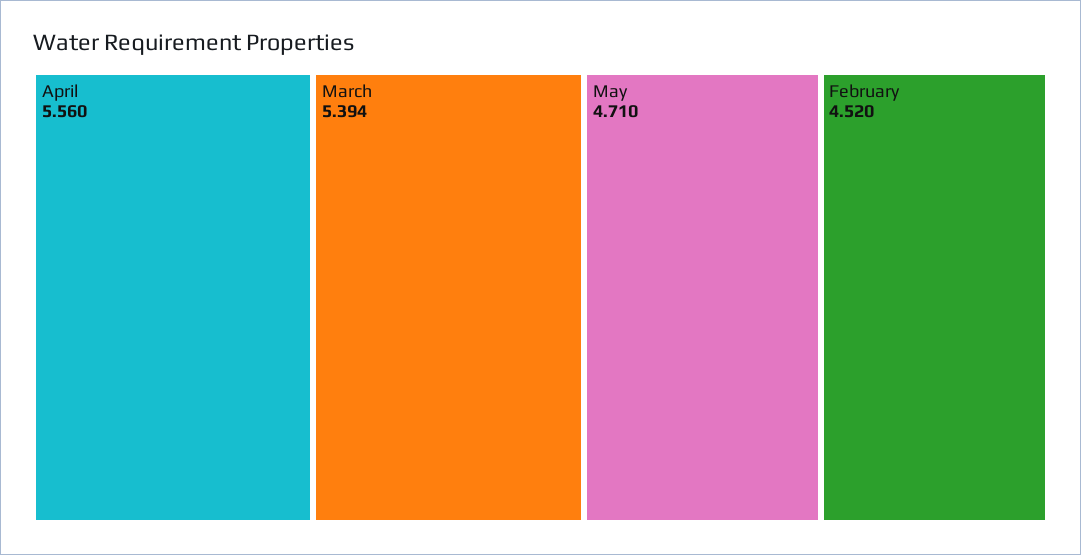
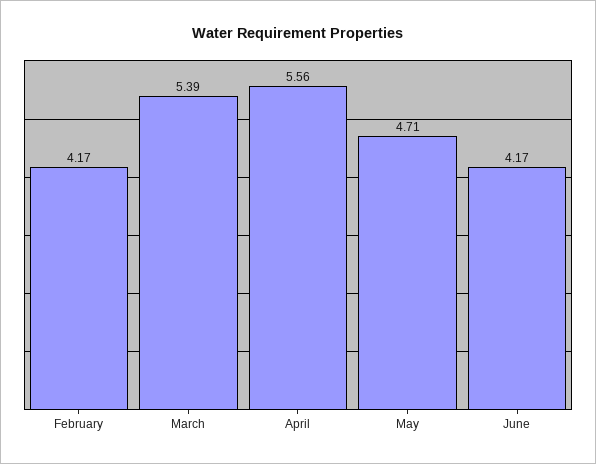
February: 4.52 -> 4.17
June: none -> 4.17

